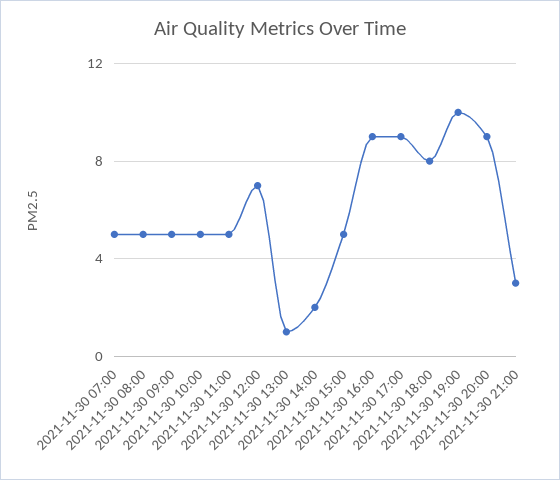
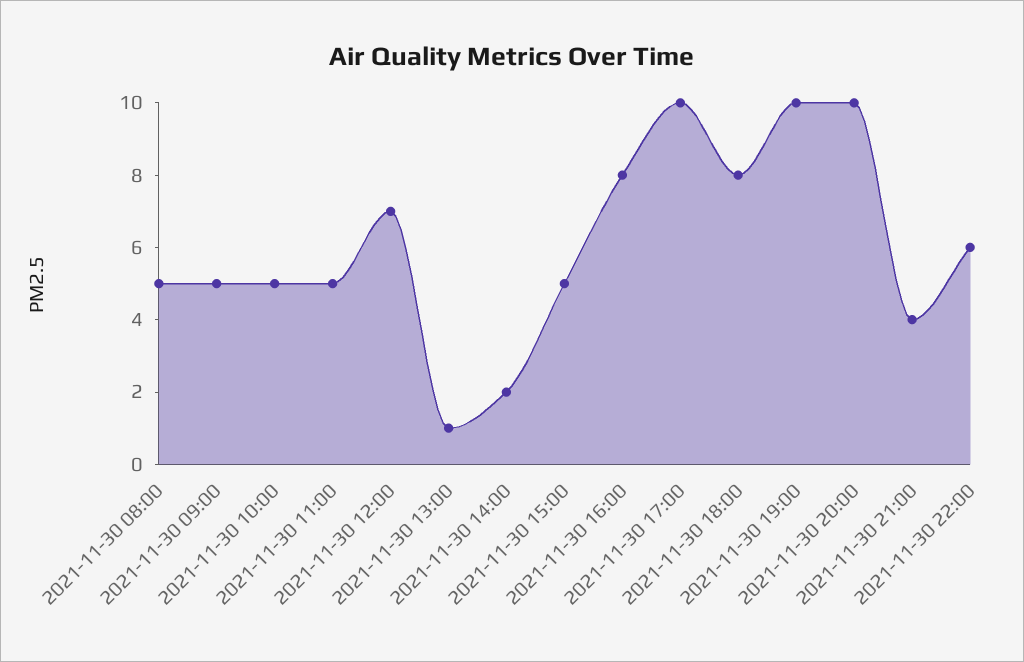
2021-11-30 07:00: 5 -> none
2021-11-30 16:00: 9 -> 8
2021-11-30 17:00: 9 -> 10
2021-11-30 20:00: 9 -> 10
2021-11-30 21:00: 3 -> 4
2021-11-30 22:00: none -> 6

